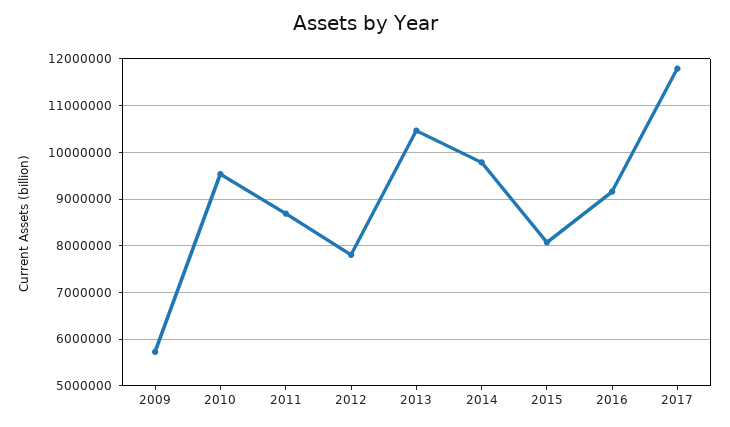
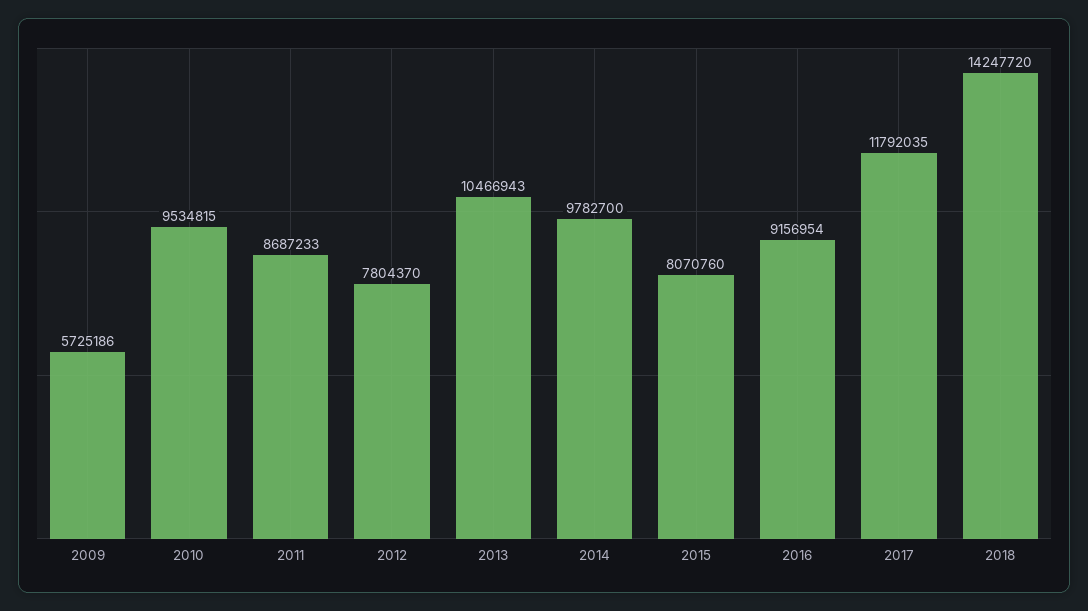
2018: none -> 14247720

